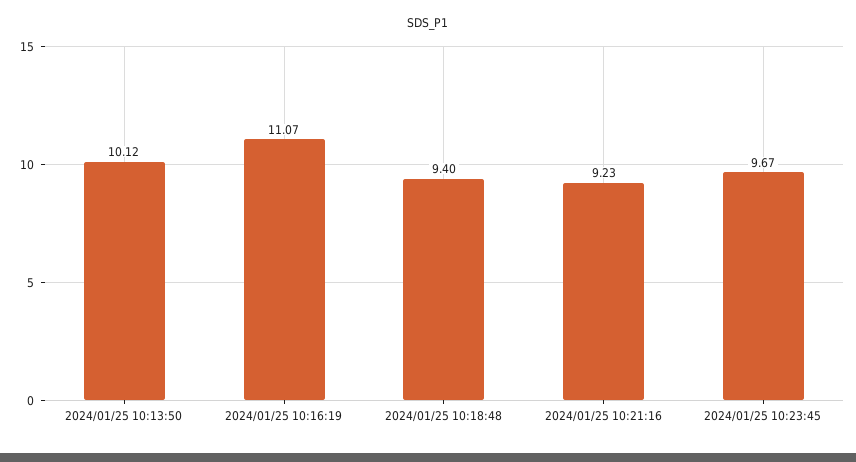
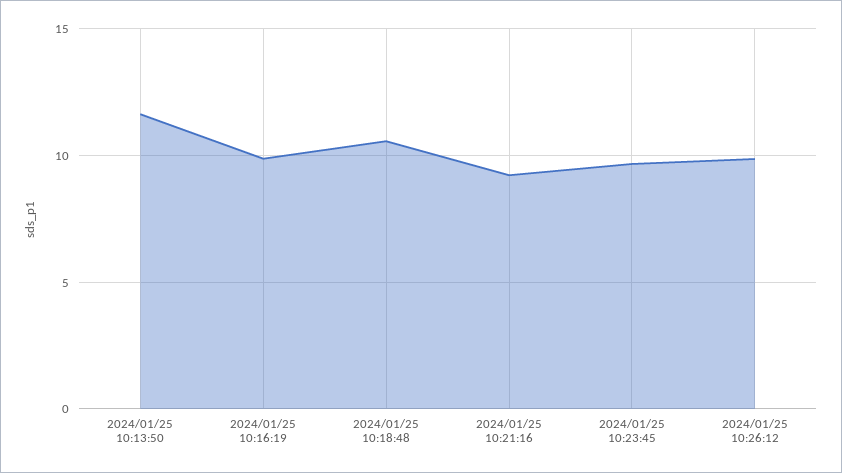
2024/01/25 10:13:50: 10.12 -> 11.5
2024/01/25 10:16:19: 11.07 -> 10
2024/01/25 10:18:48: 9.4 -> 10.5
2024/01/25 10:26:12: none -> 10

